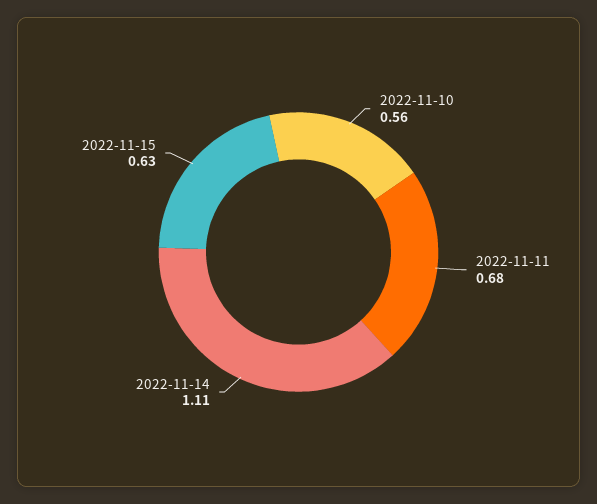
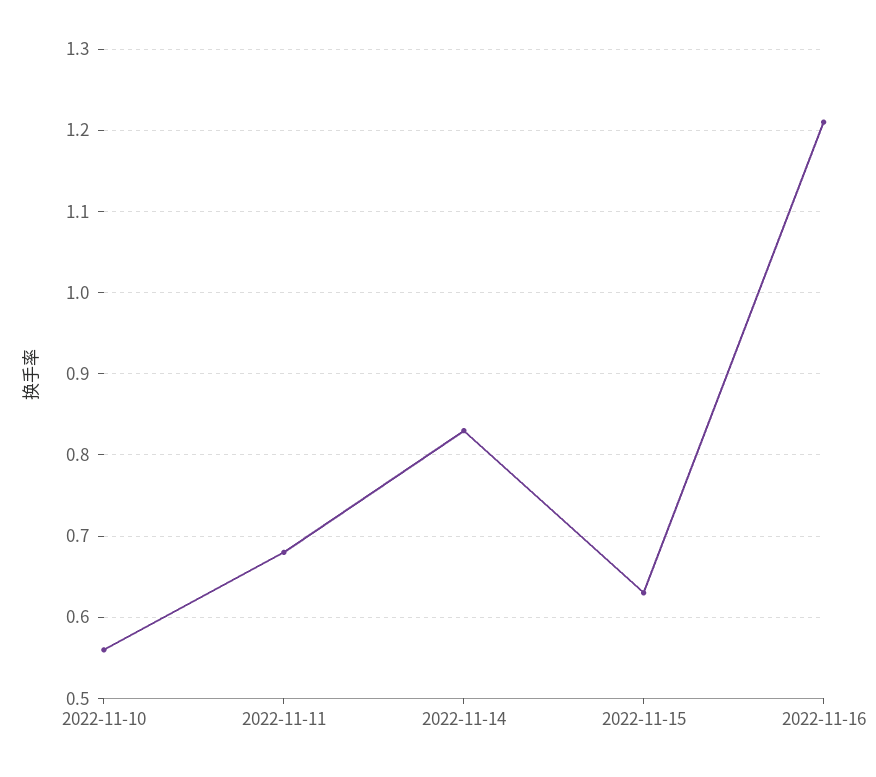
2022-11-14: 1.11 -> 0.83
2022-11-16: none -> 1.21

